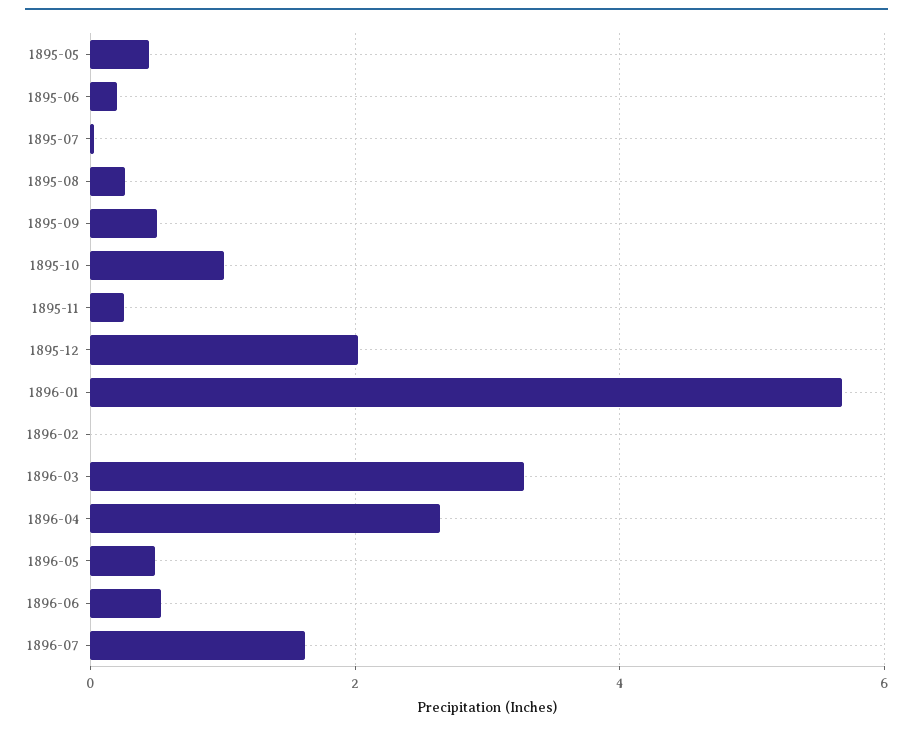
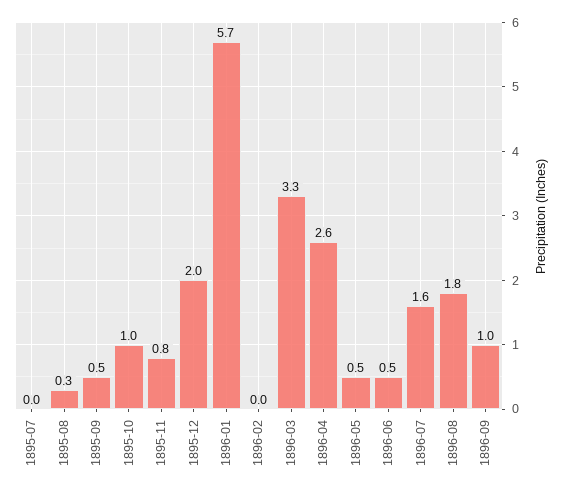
1895-05: 0.4 -> none
1895-06: 0.2 -> none
1895-11: 0.2 -> 0.8
1896-08: none -> 1.8
1896-09: none -> 1

